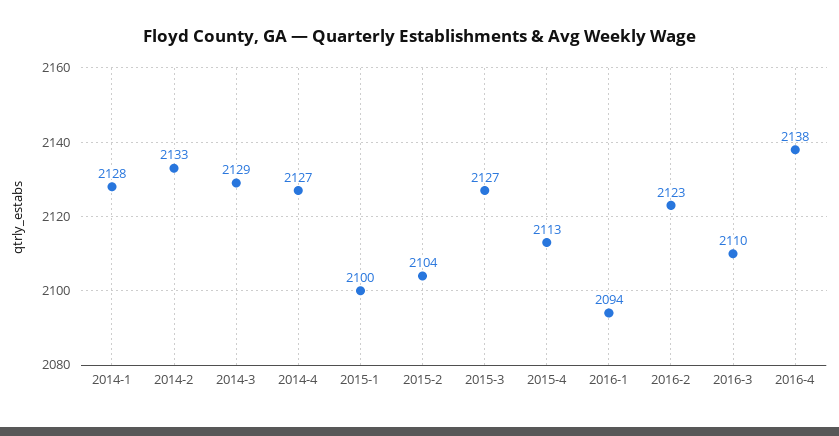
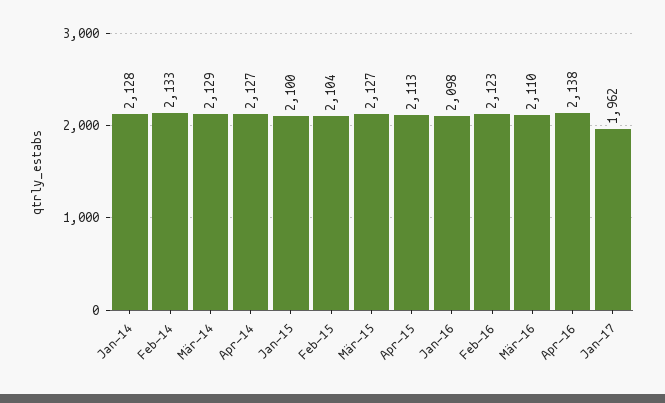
2016-1: 2094 -> 2098
Jan-17: none -> 1962

